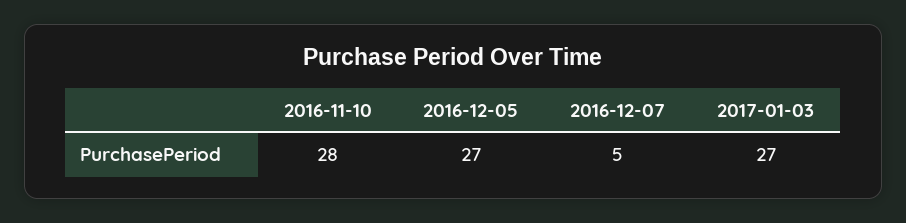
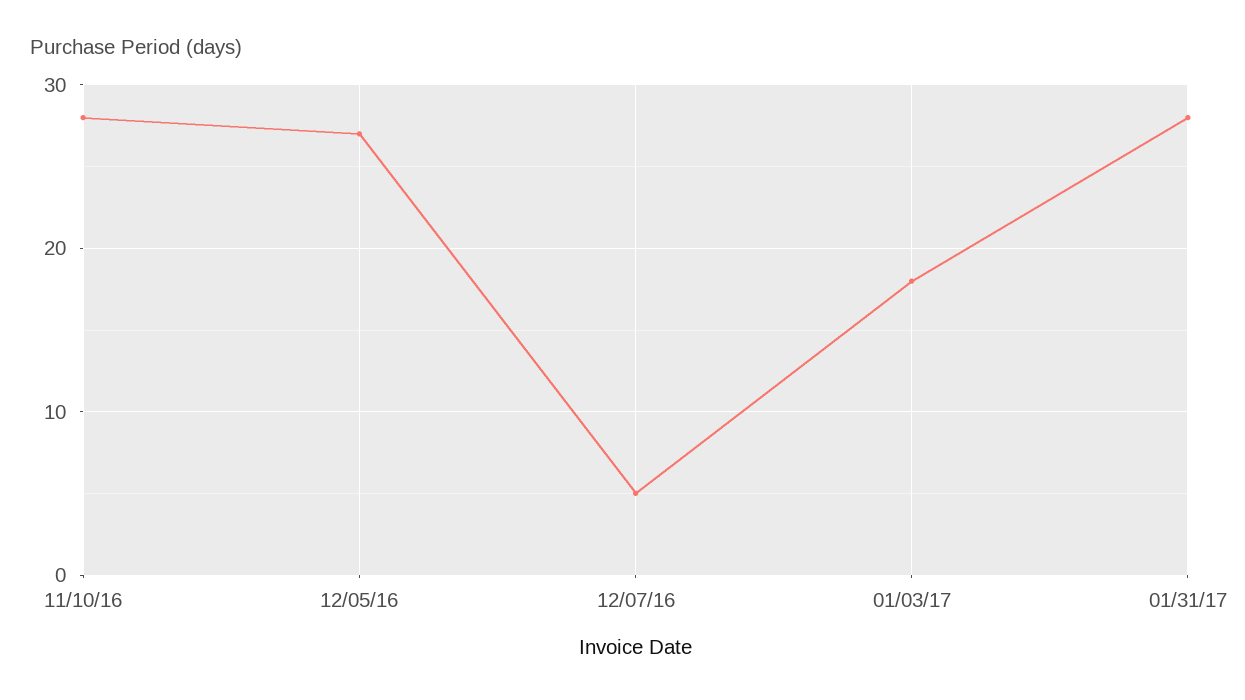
2017-01-03: 27 -> 18
01/31/17: none -> 28

